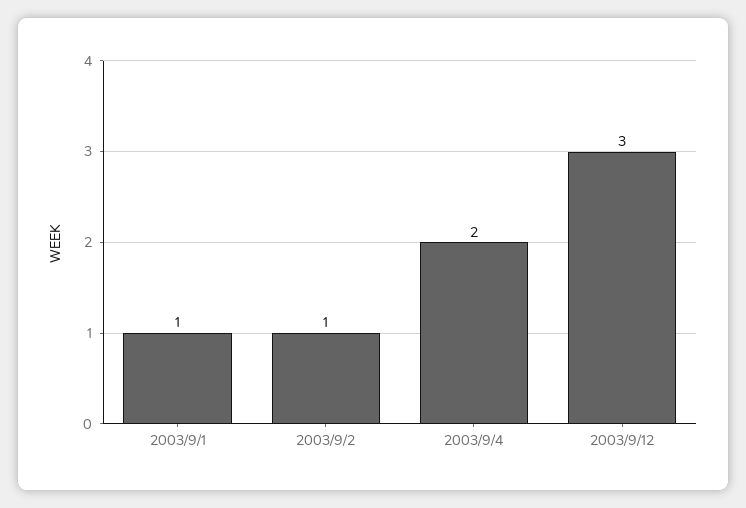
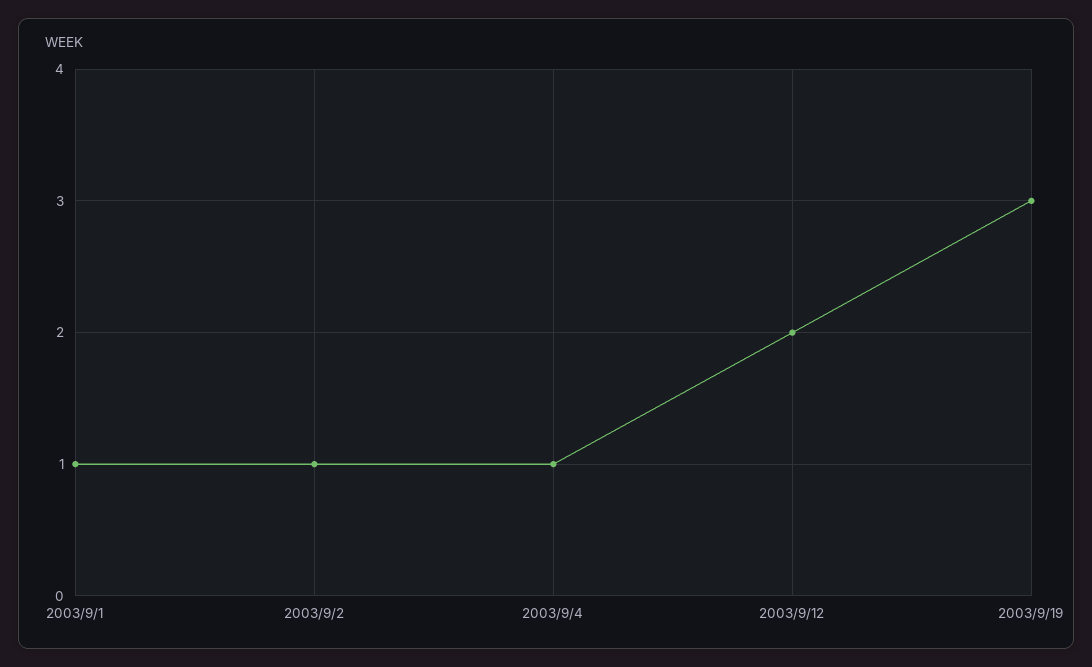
2003/9/4: 2 -> 1
2003/9/12: 3 -> 2
2003/9/19: none -> 3

